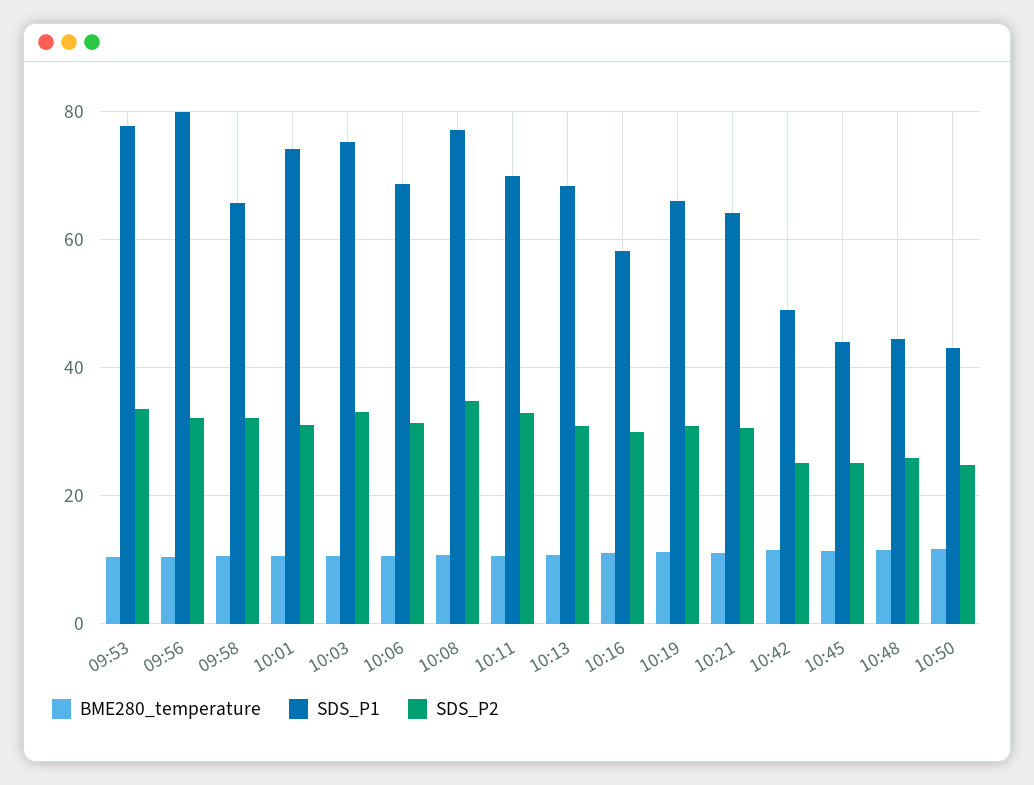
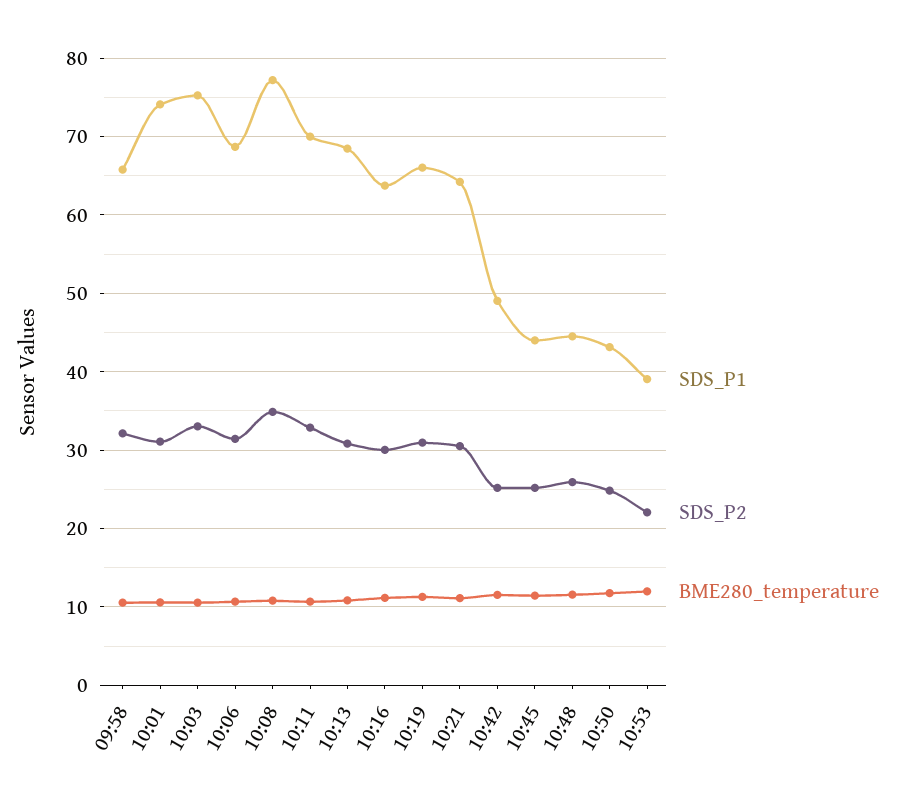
BME280_temperature, 09:53: 10 -> none
SDS_P1, 09:53: 78 -> none
SDS_P2, 09:53: 34 -> none
BME280_temperature, 09:56: 10 -> none
SDS_P1, 09:56: 80 -> none
SDS_P2, 09:56: 32 -> none
SDS_P1, 10:16: 58 -> 64
SDS_P1, 10:53: none -> 39
SDS_P2, 10:53: none -> 22
BME280_temperature, 10:53: none -> 12

